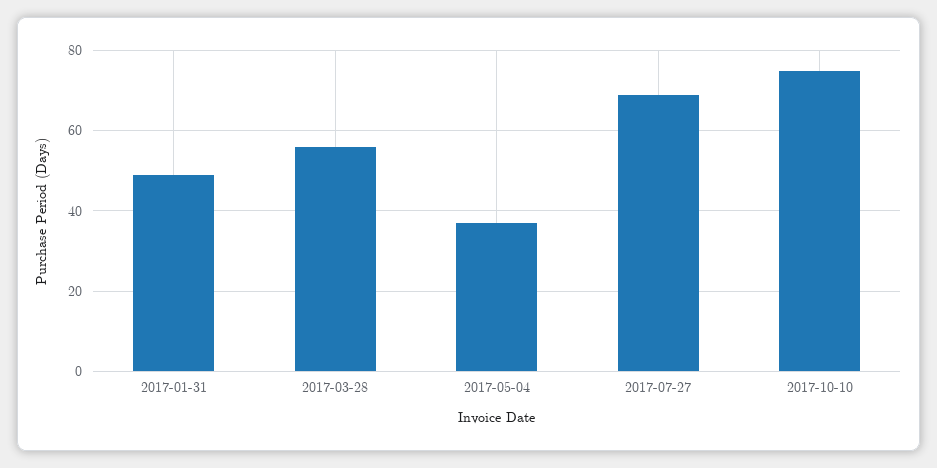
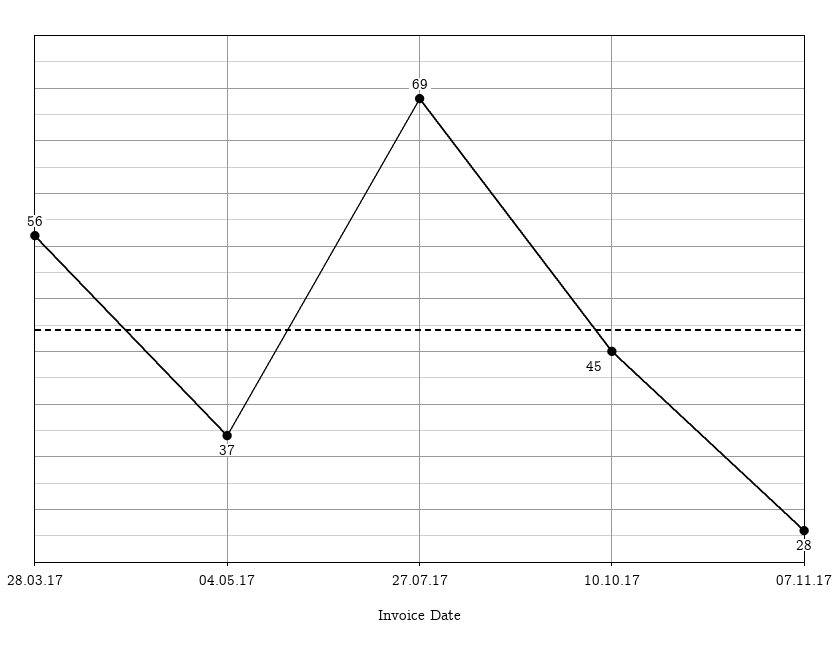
2017-01-31: 50 -> none
2017-10-10: 75 -> 45
07.11.17: none -> 28

